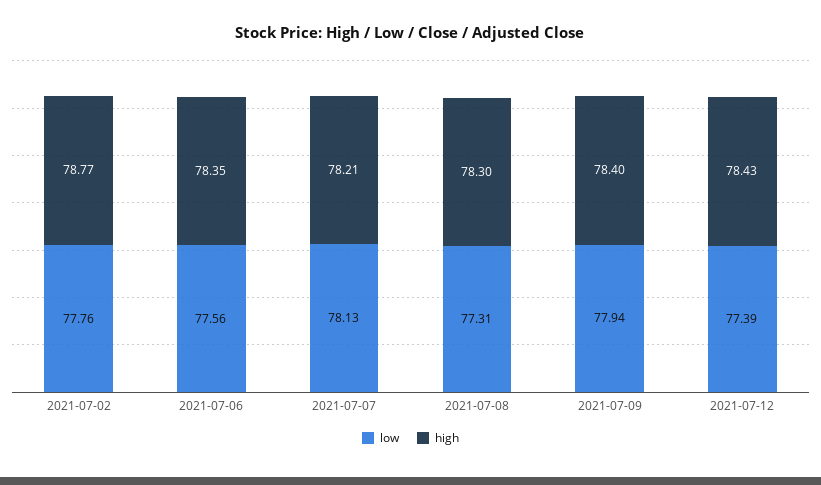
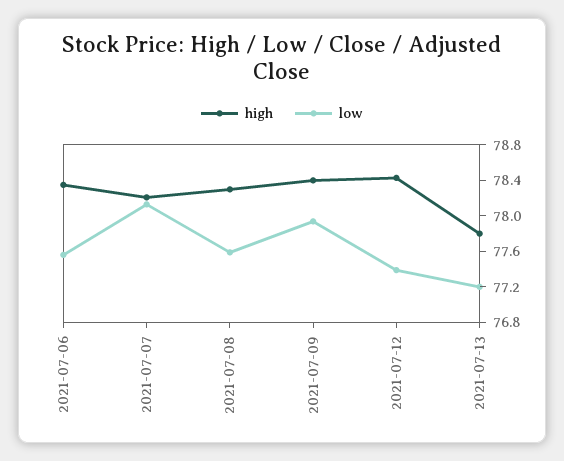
low, 2021-07-02: 77.76 -> none
high, 2021-07-02: 78.77 -> none
low, 2021-07-08: 77.31 -> 77.6
high, 2021-07-13: none -> 77.8
low, 2021-07-13: none -> 77.2

